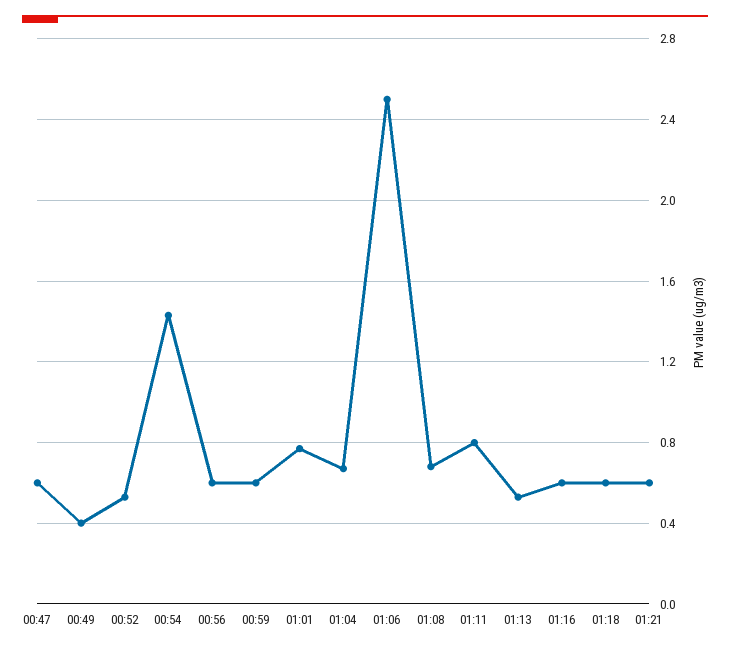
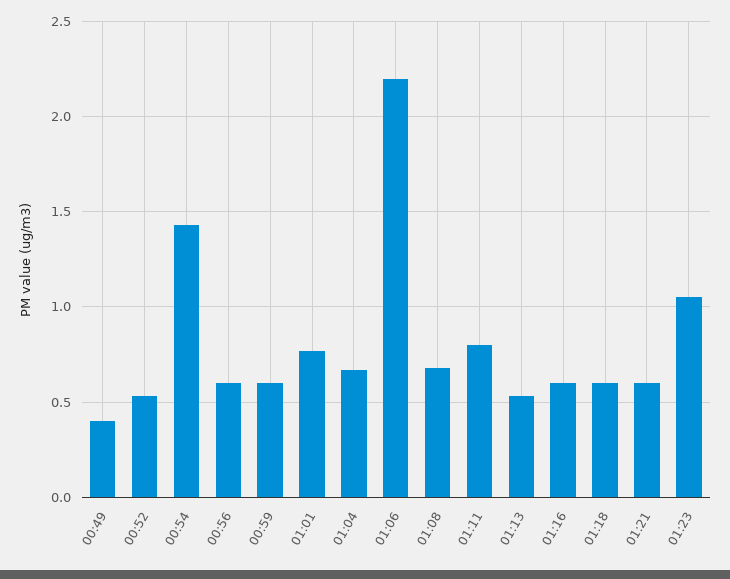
00:47: 0.6 -> none
01:06: 2.5 -> 2.2
01:23: none -> 1.05

